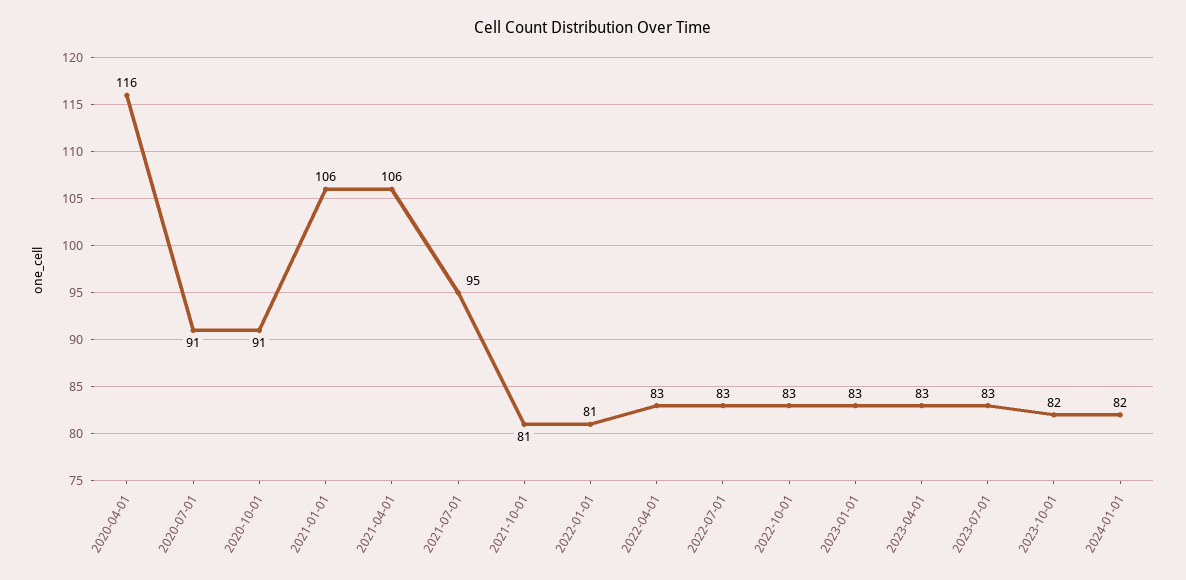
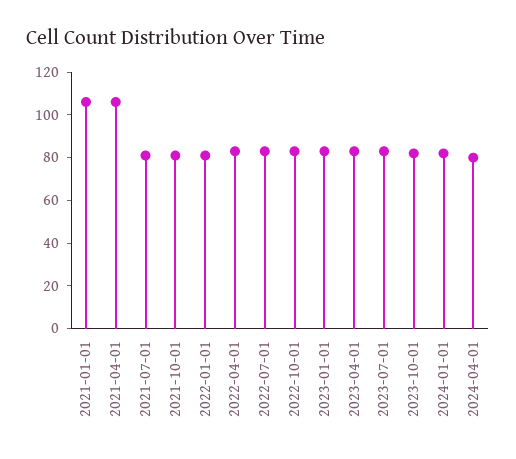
2020-04-01: 116 -> none
2020-07-01: 91 -> none
2020-10-01: 91 -> none
2021-07-01: 95 -> 80
2024-04-01: none -> 80

